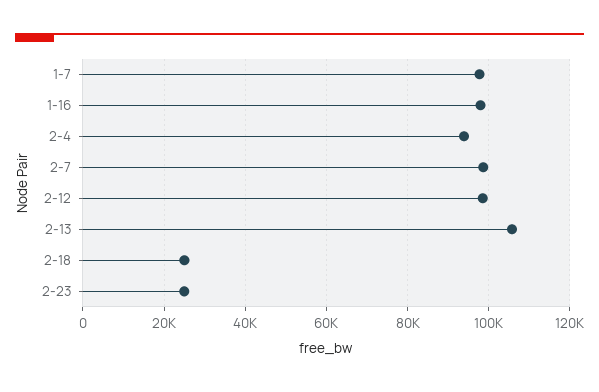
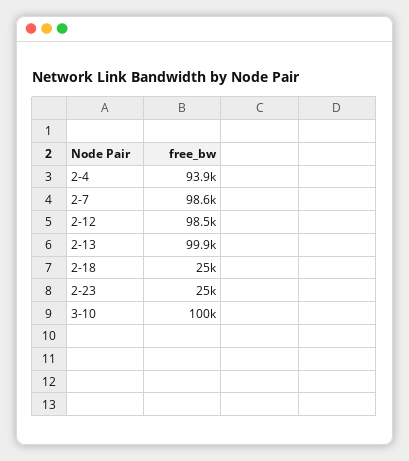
1-7: 98000 -> none
1-16: 98000 -> none
2-13: 106000 -> 99900
3-10: none -> 100000

